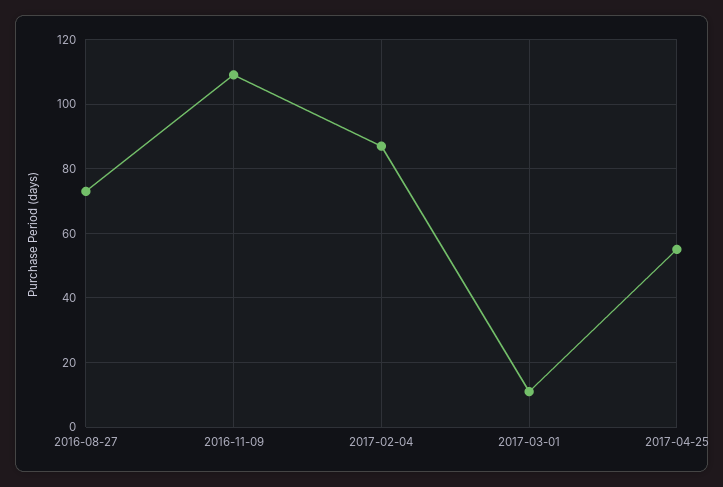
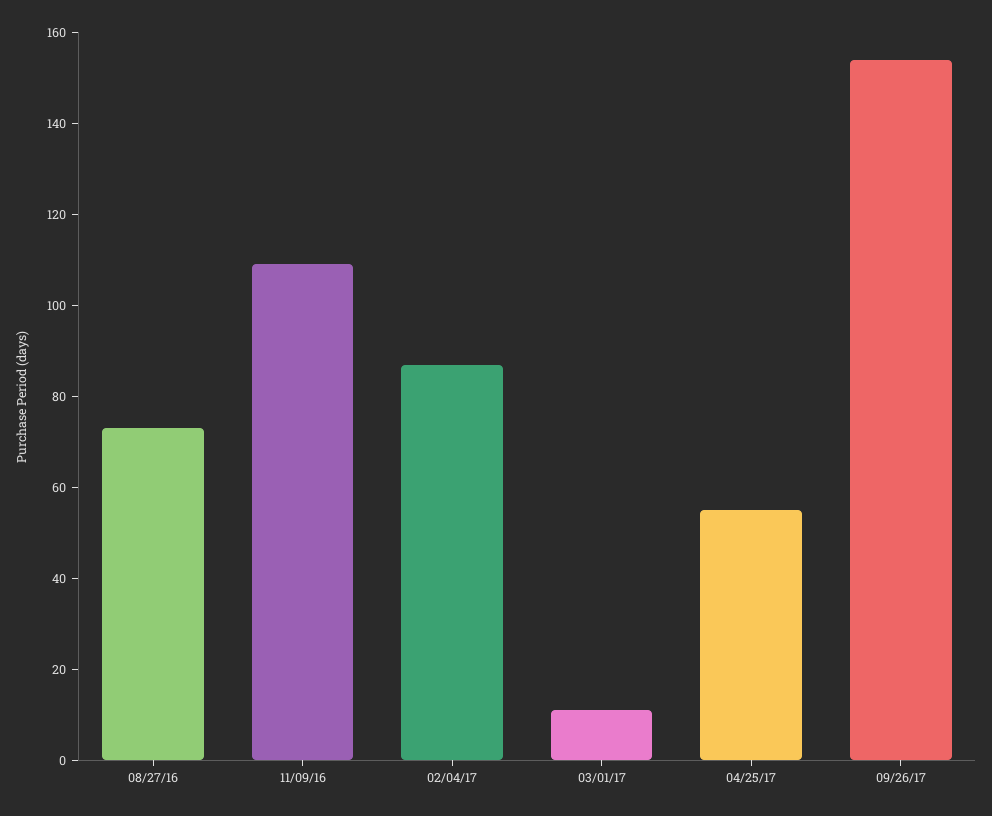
09/26/17: none -> 155

